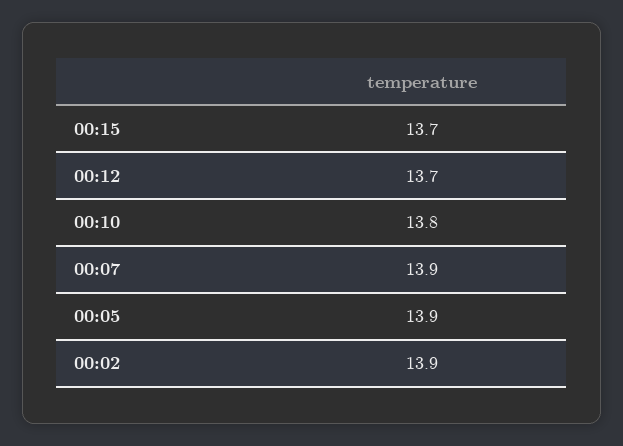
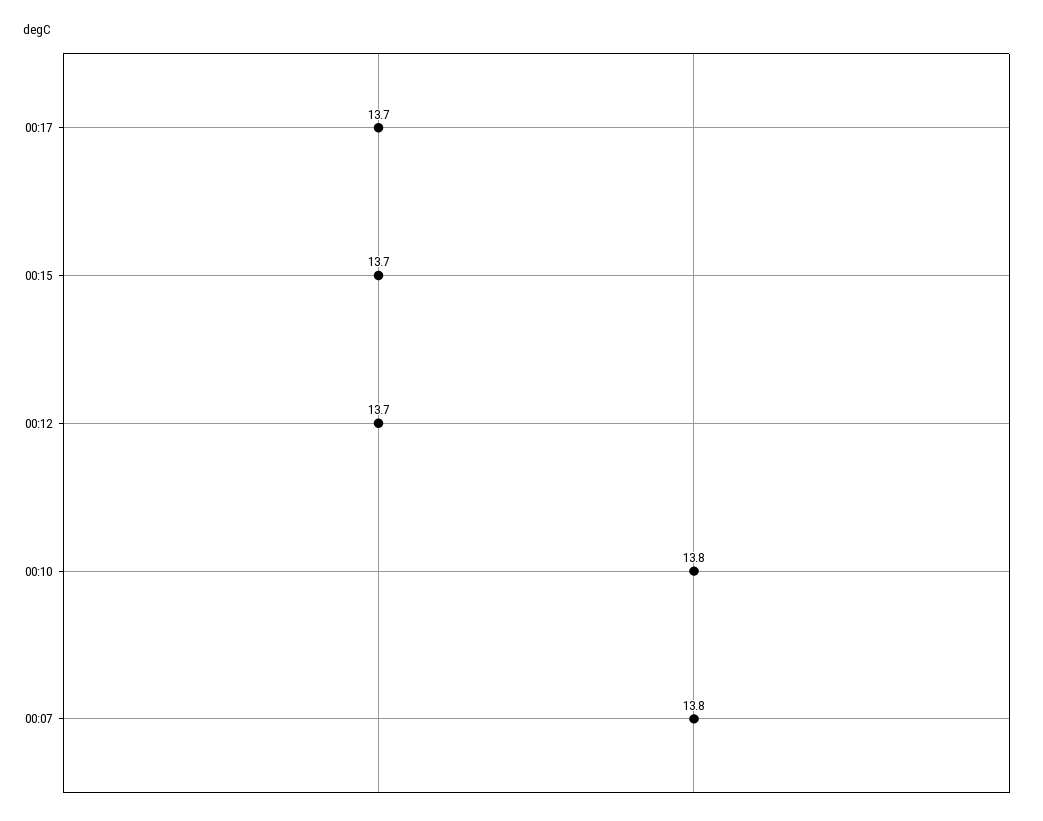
00:07: 13.9 -> 13.8
00:05: 13.9 -> none
00:02: 13.9 -> none
00:17: none -> 13.7

